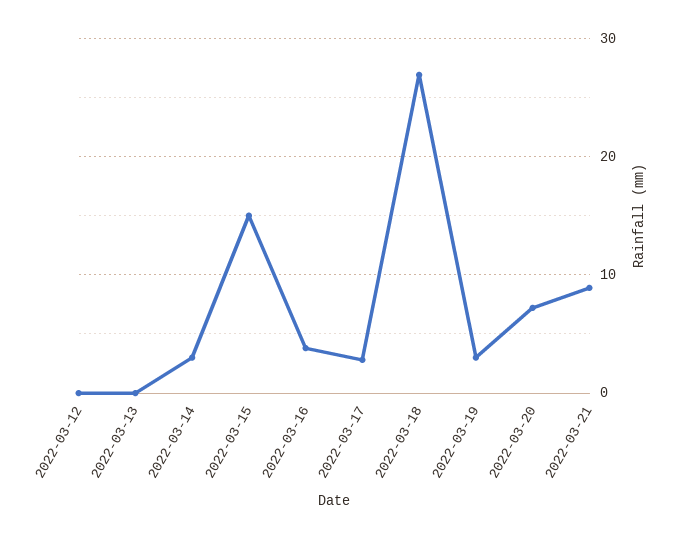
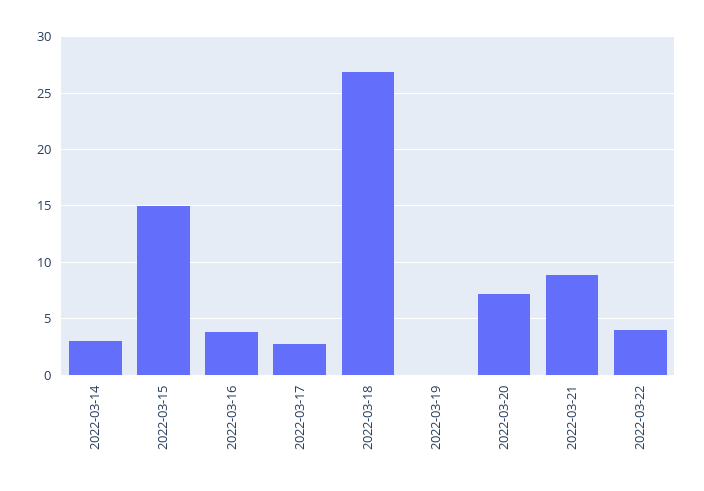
2022-03-12: 0 -> none
2022-03-13: 0 -> none
2022-03-19: 3 -> 0
2022-03-22: none -> 4

